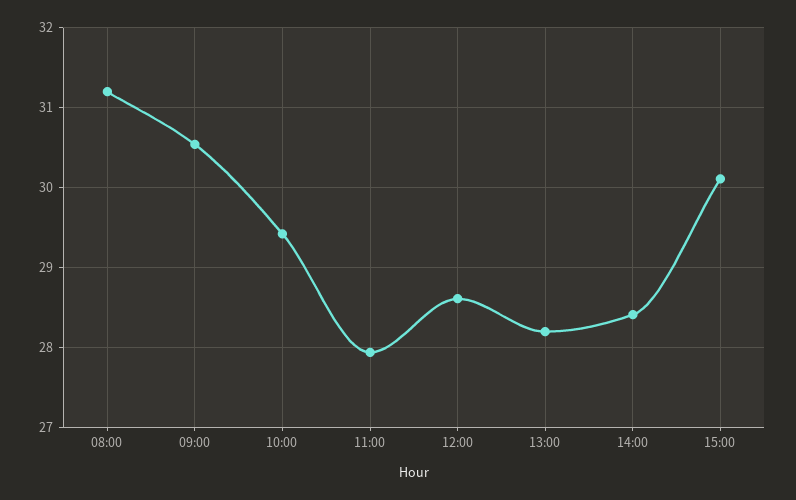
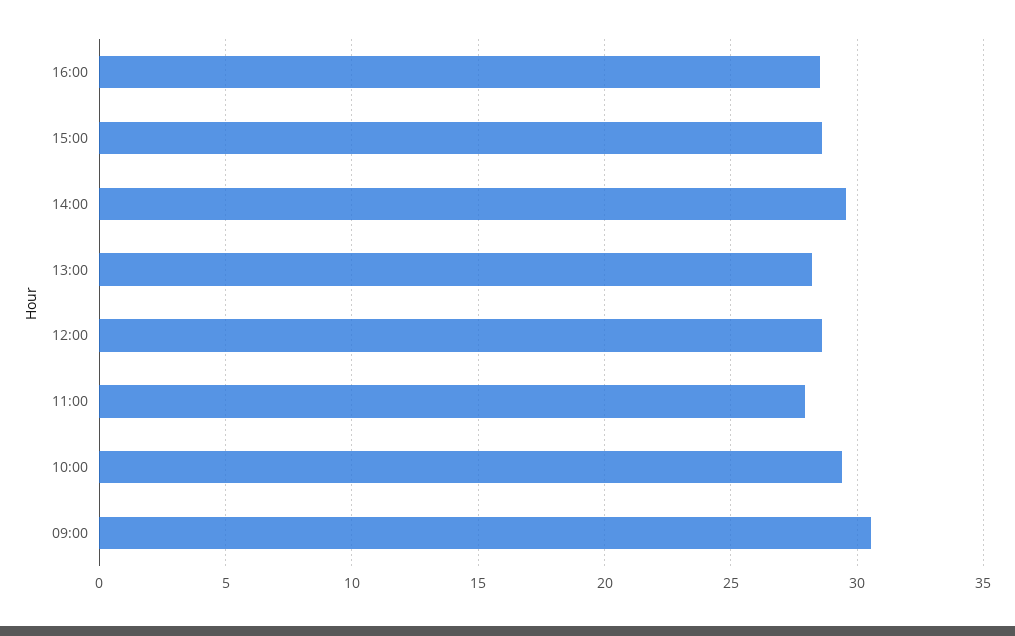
08:00: 31.2 -> none
14:00: 28.4 -> 29.5
15:00: 30.1 -> 28.5
16:00: none -> 28.5

